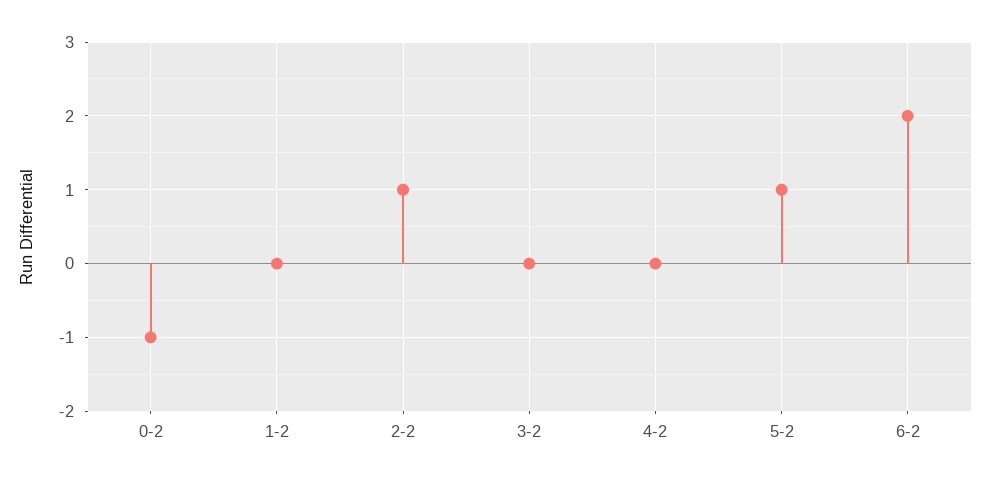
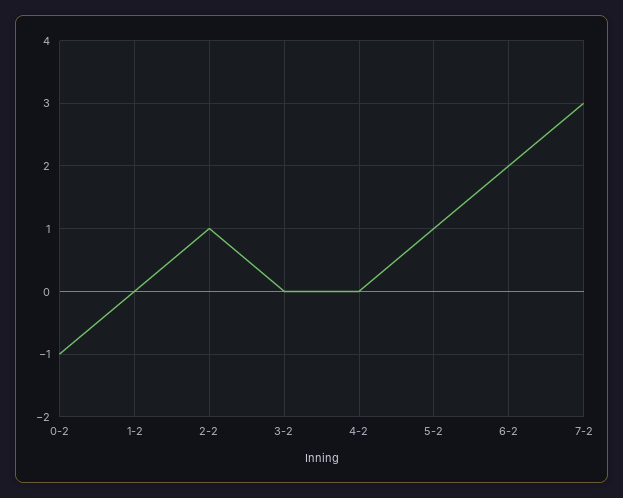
7-2: none -> 3

